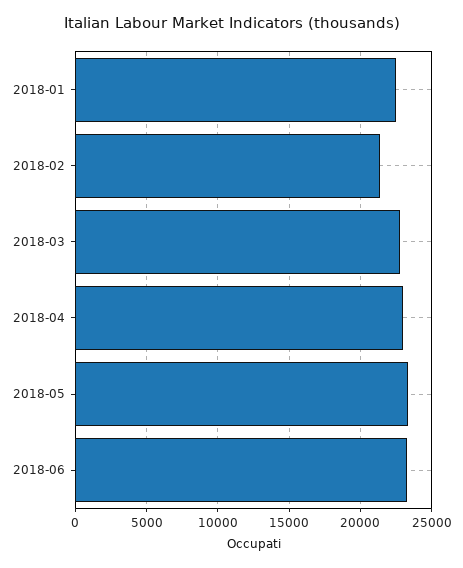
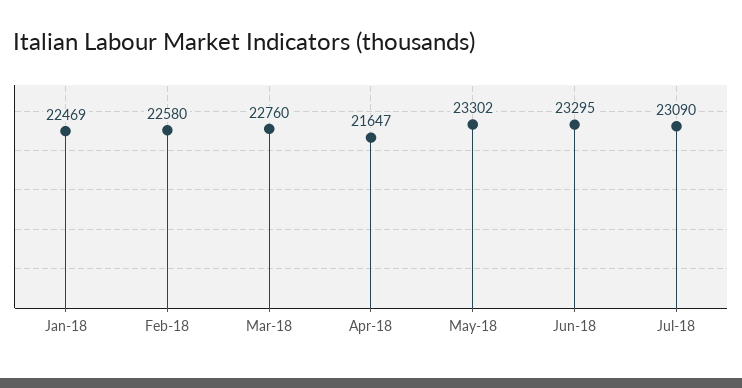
2018-02: 21500 -> 22580
2018-04: 23000 -> 21647
Jul-18: none -> 23090

